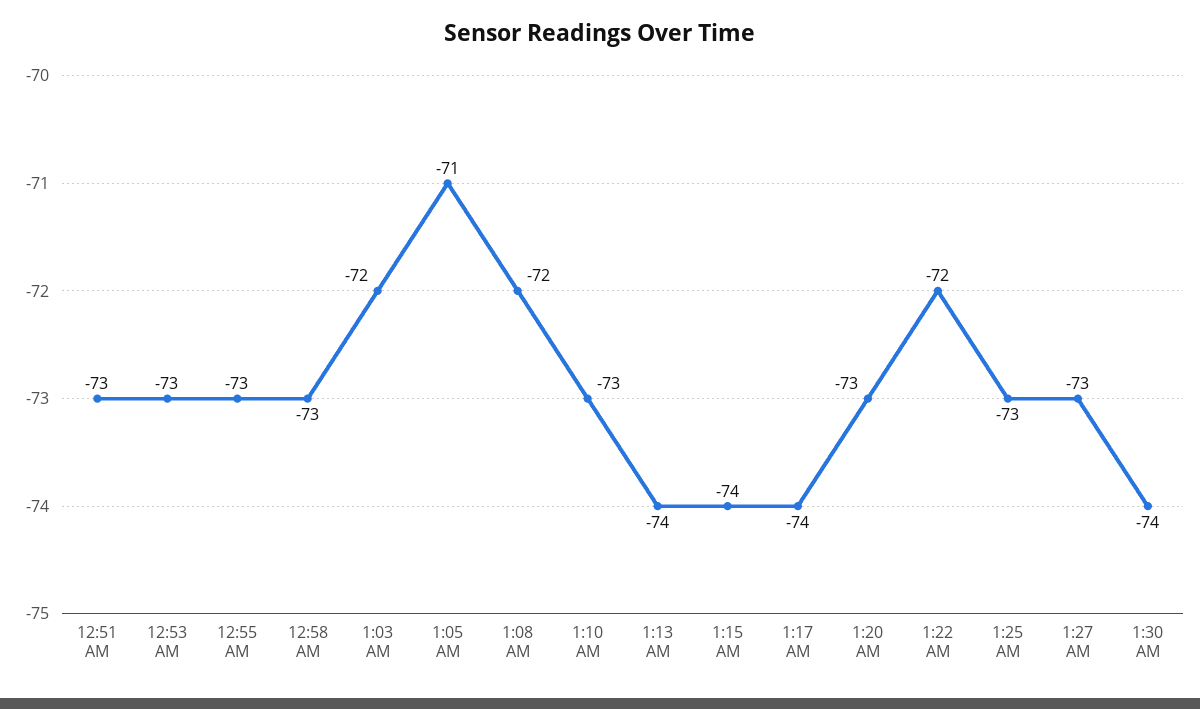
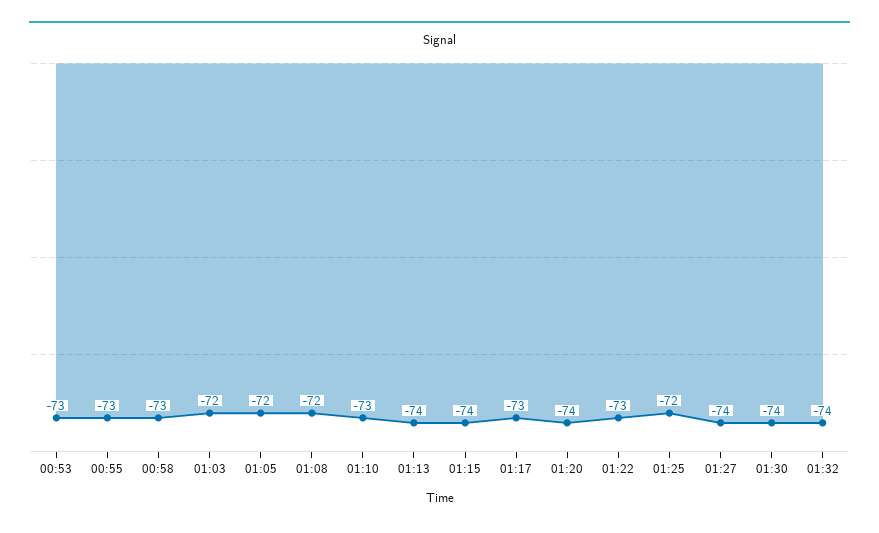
12:51 AM: -73 -> none
1:05 AM: -71 -> -72
1:17 AM: -74 -> -73
1:20 AM: -73 -> -74
1:22 AM: -72 -> -73
1:25 AM: -73 -> -72
1:27 AM: -73 -> -74
01:32: none -> -74

